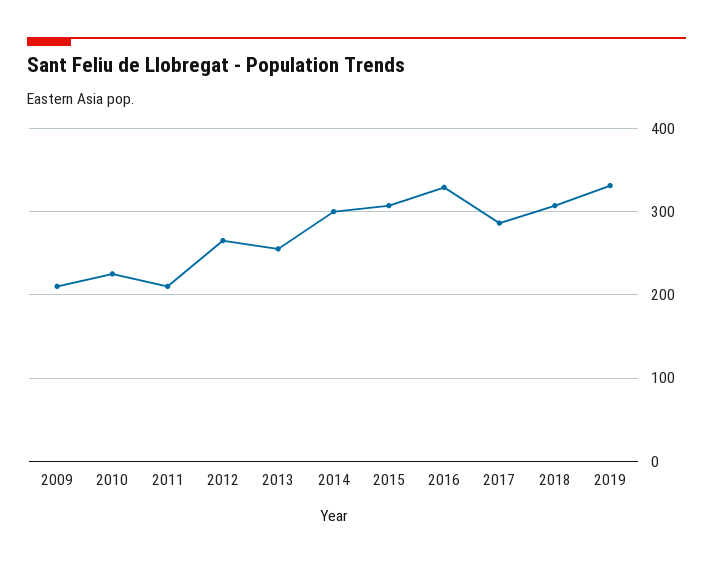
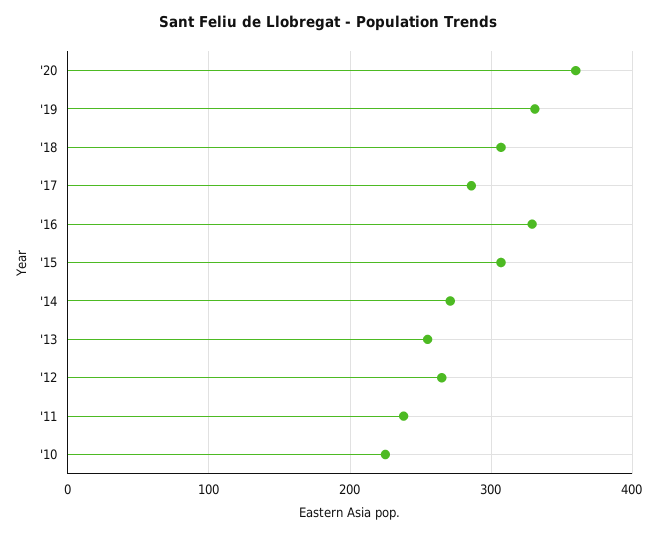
2009: 210 -> none
2011: 210 -> 240
2014: 300 -> 270
'20: none -> 360

